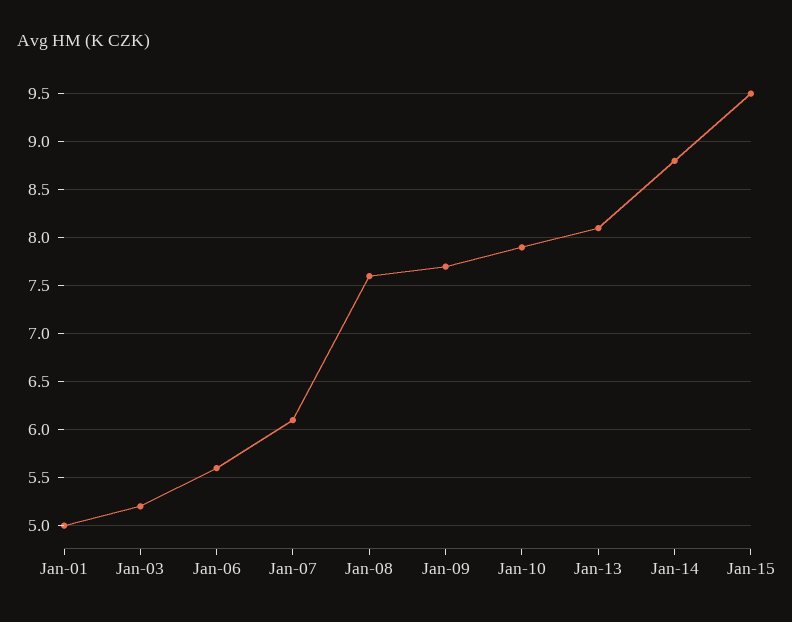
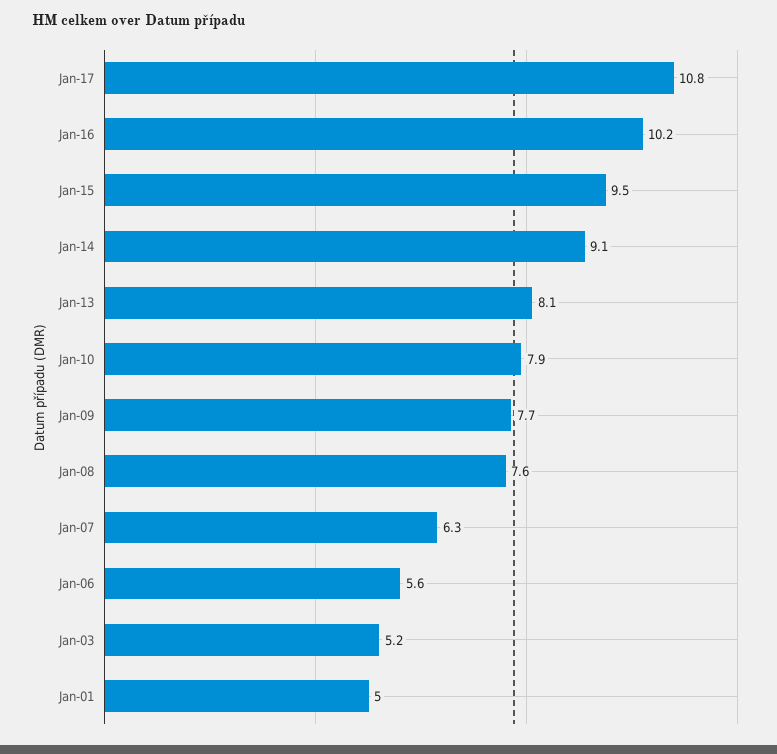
Jan-07: 6.1 -> 6.3
Jan-14: 8.8 -> 9.1
Jan-17: none -> 10.8
Jan-16: none -> 10.2

